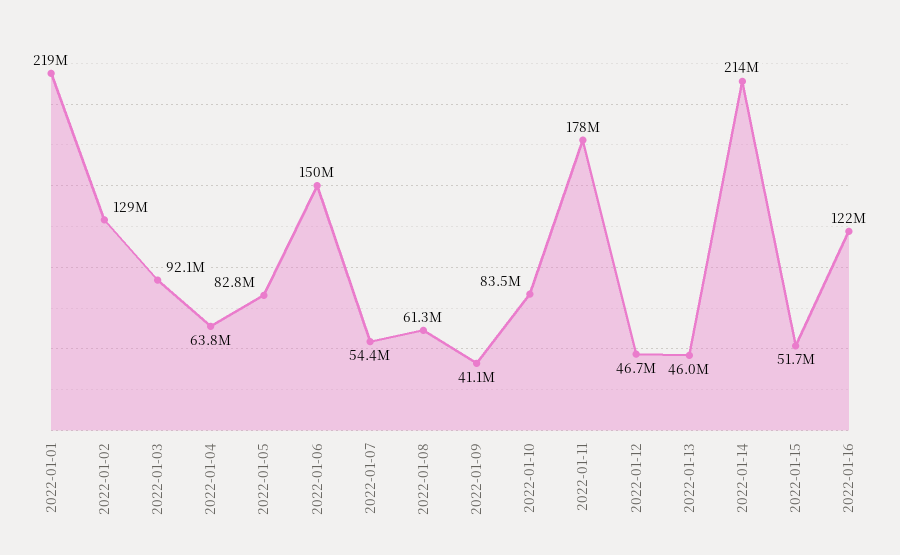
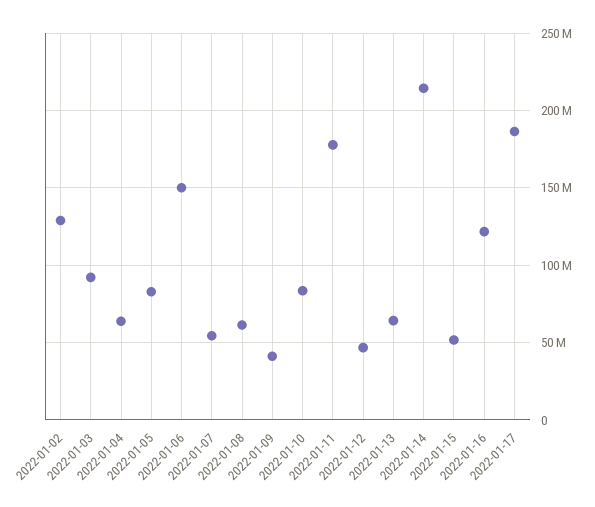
2022-01-01: 219000000 -> none
2022-01-13: 46000000 -> 65000000
2022-01-17: none -> 185000000

